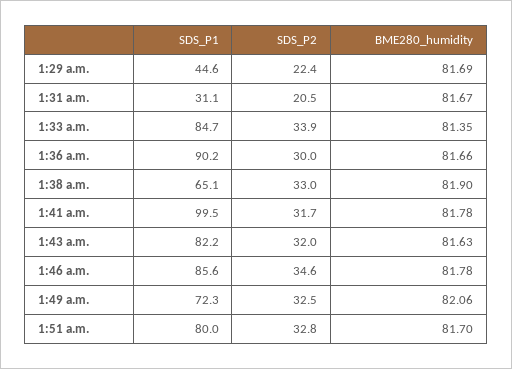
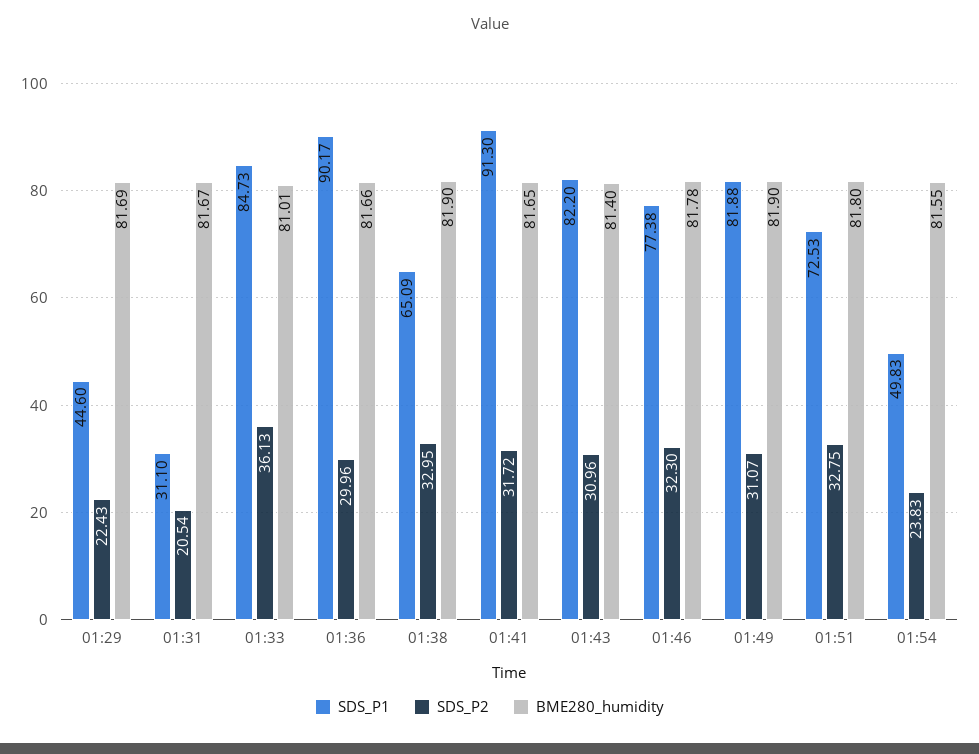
SDS_P2, 1:33 a.m.: 33.9 -> 36.13
BME280_humidity, 1:33 a.m.: 81.35 -> 81.01
SDS_P1, 1:41 a.m.: 99.5 -> 91.3
BME280_humidity, 1:41 a.m.: 81.78 -> 81.65
SDS_P2, 1:43 a.m.: 32 -> 30.96
BME280_humidity, 1:43 a.m.: 81.63 -> 81.4
SDS_P1, 1:46 a.m.: 85.6 -> 77.38
SDS_P2, 1:46 a.m.: 34.6 -> 32.3
SDS_P1, 1:49 a.m.: 72.3 -> 81.88
SDS_P2, 1:49 a.m.: 32.5 -> 31.07
BME280_humidity, 1:49 a.m.: 82.06 -> 81.9
SDS_P1, 1:51 a.m.: 80 -> 72.53
BME280_humidity, 1:51 a.m.: 81.7 -> 81.8
SDS_P1, 01:54: none -> 49.83
SDS_P2, 01:54: none -> 23.83
BME280_humidity, 01:54: none -> 81.55

